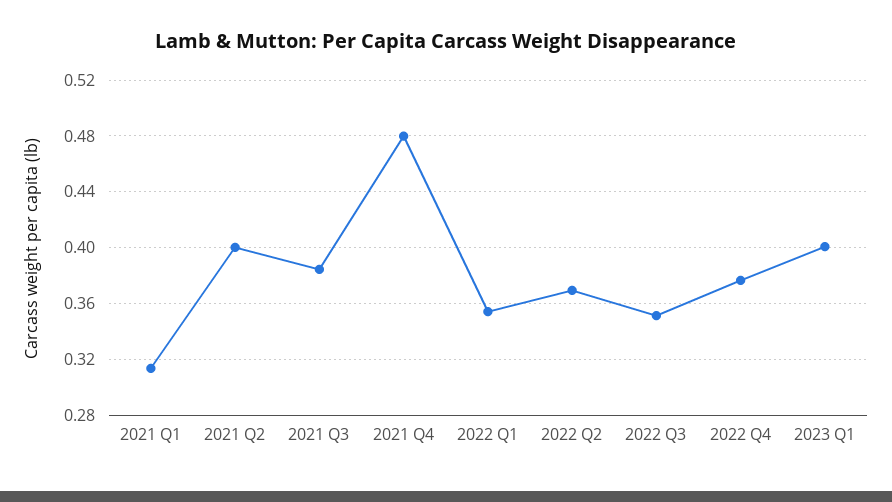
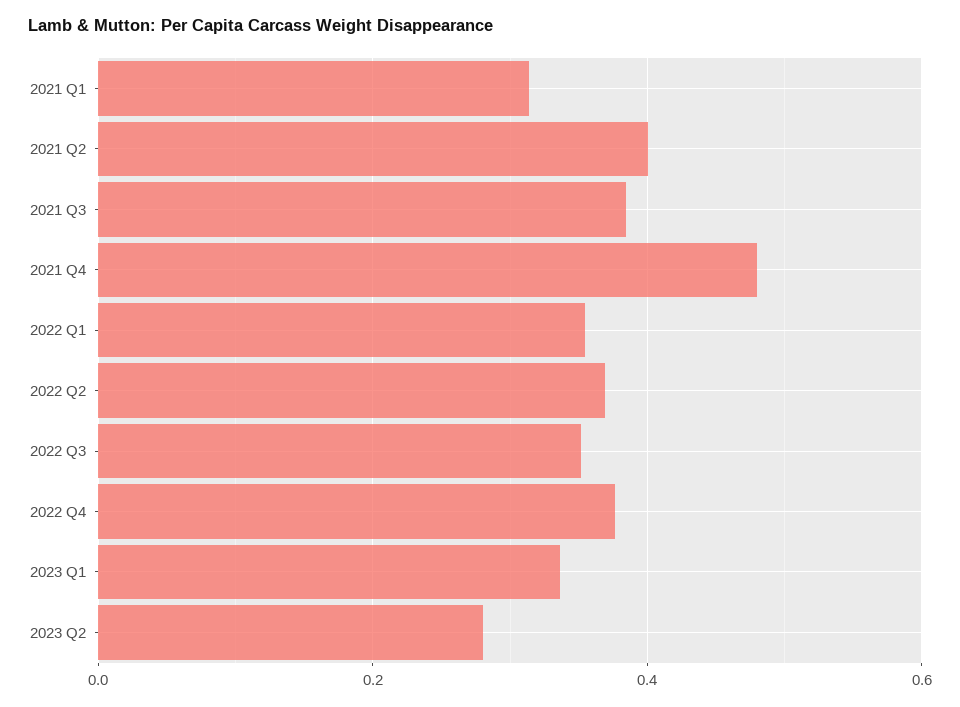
2023 Q1: 0.4 -> 0.34
2023 Q2: none -> 0.28

